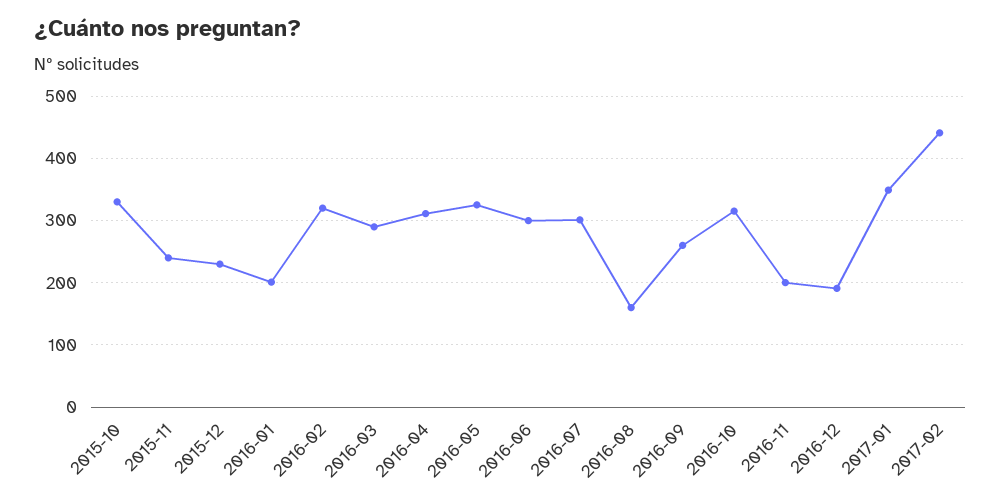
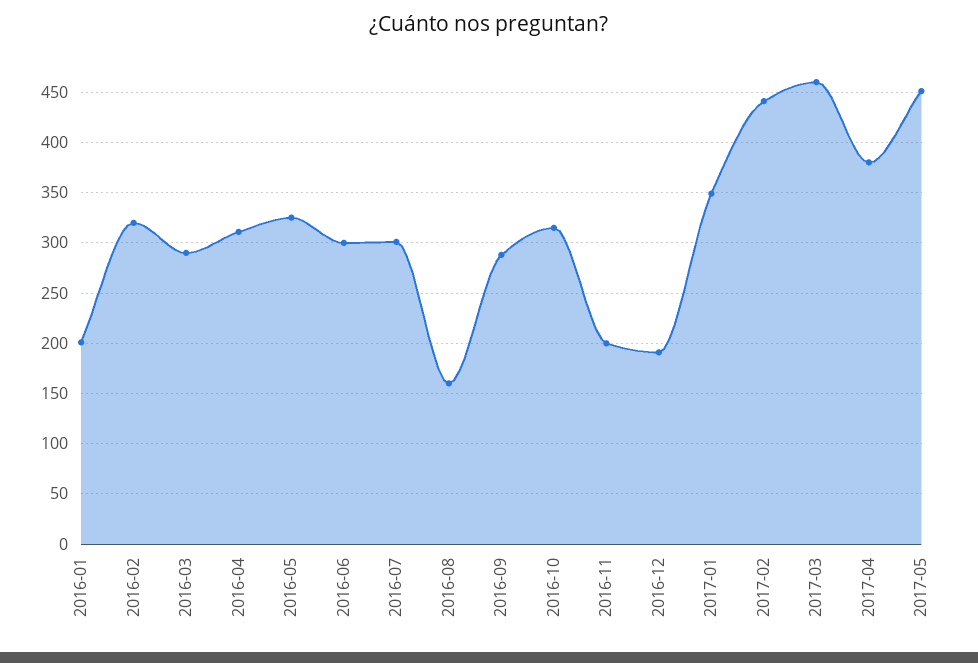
2015-10: 330 -> none
2015-11: 240 -> none
2015-12: 230 -> none
2016-09: 260 -> 290
2017-03: none -> 460
2017-04: none -> 380
2017-05: none -> 450

